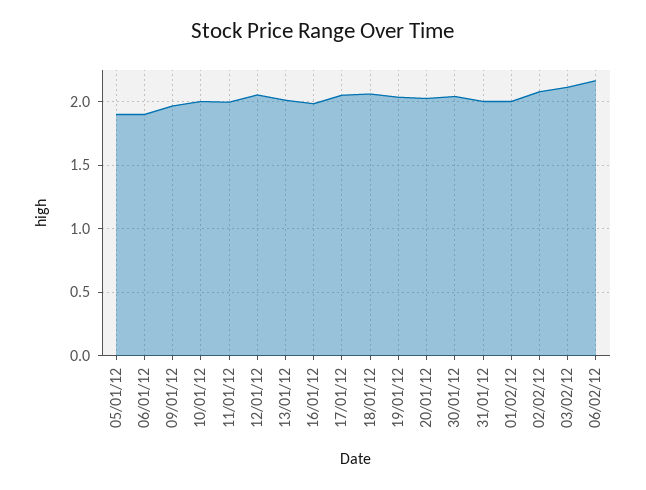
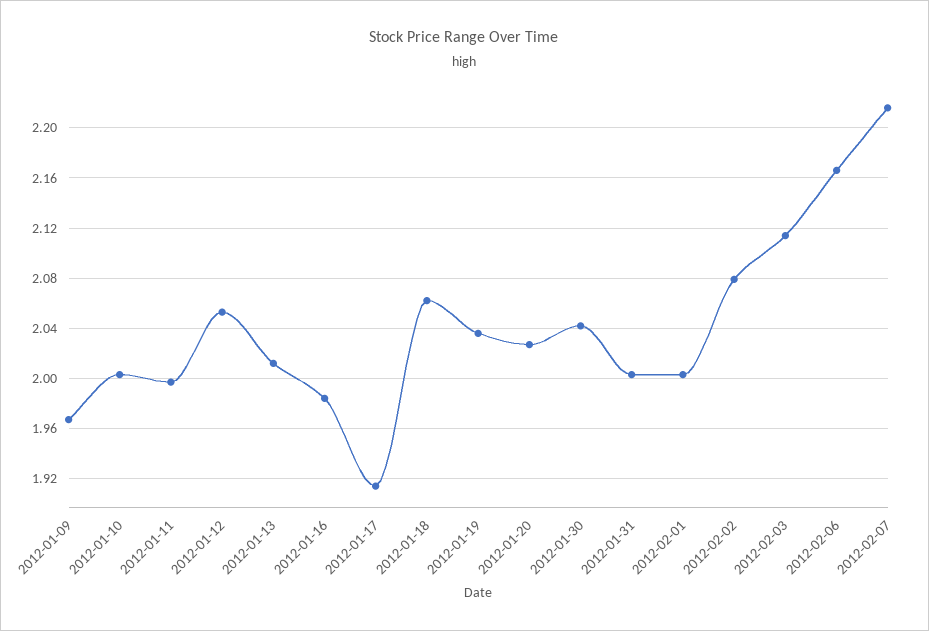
05/01/12: 1.9 -> none
06/01/12: 1.9 -> none
17/01/12: 2.05 -> 1.915
2012-02-07: none -> 2.215

